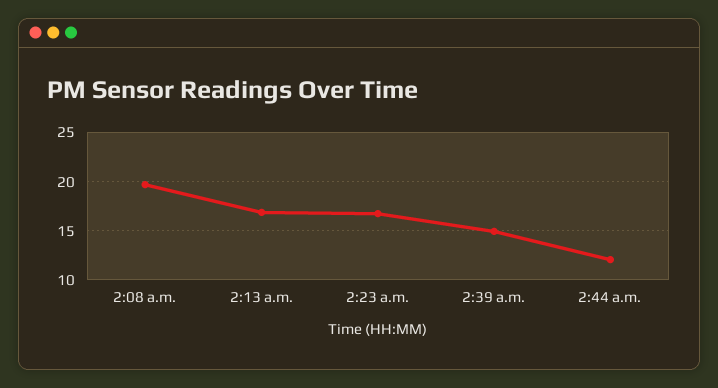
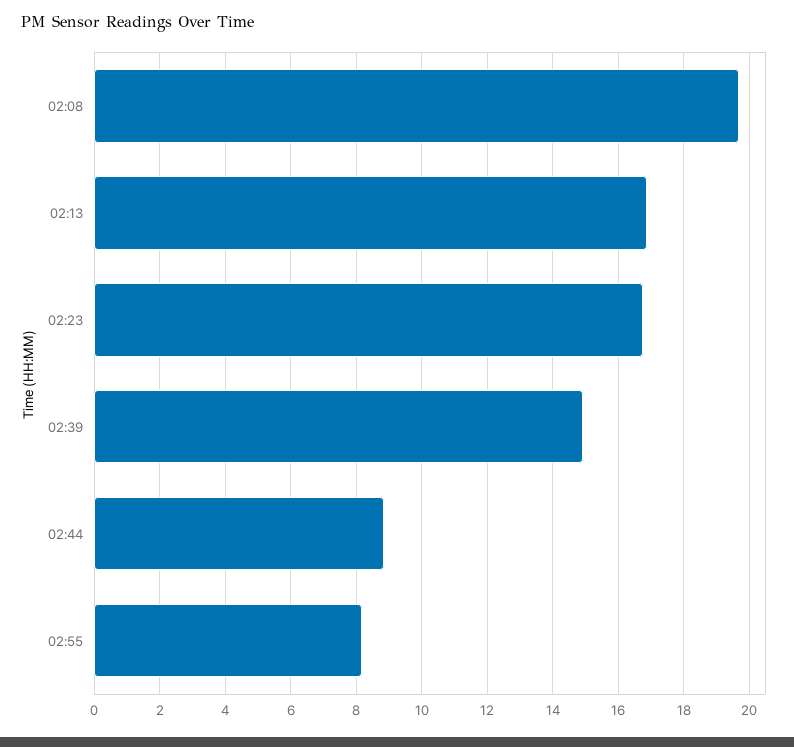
2:44 a.m.: 12 -> 8.8
02:55: none -> 8.2

